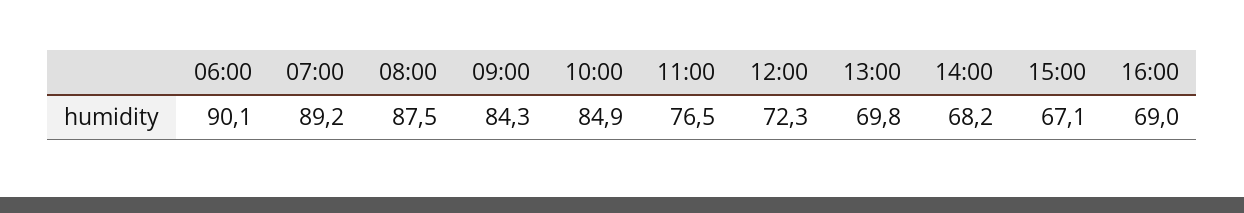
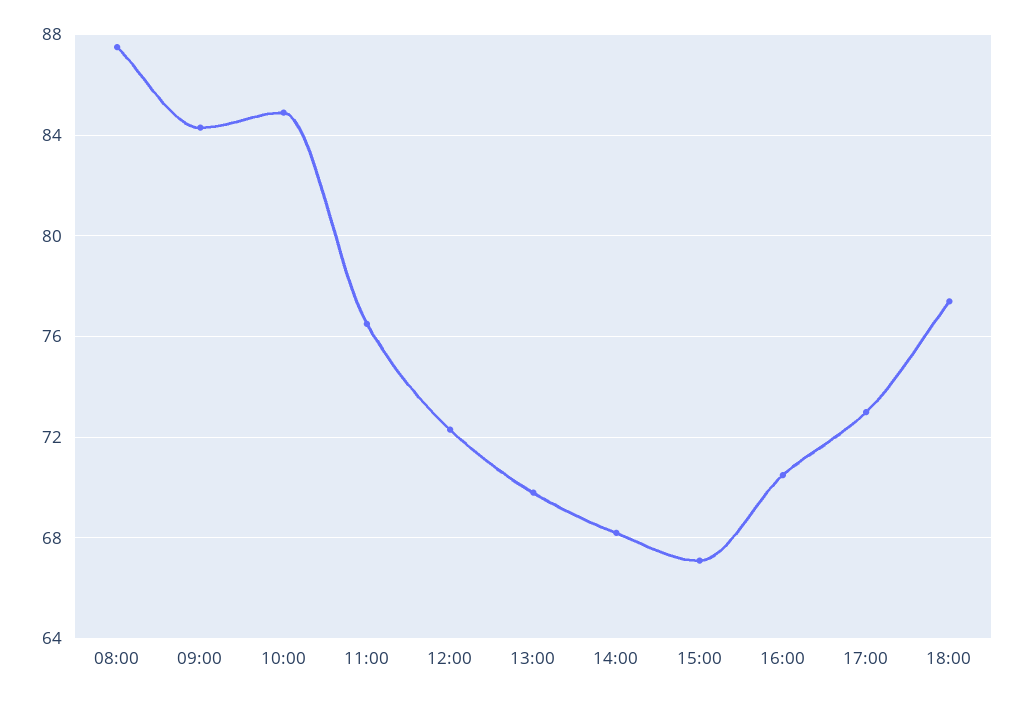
06:00: 90.1 -> none
07:00: 89.2 -> none
16:00: 69 -> 70.5
17:00: none -> 73
18:00: none -> 77.5

